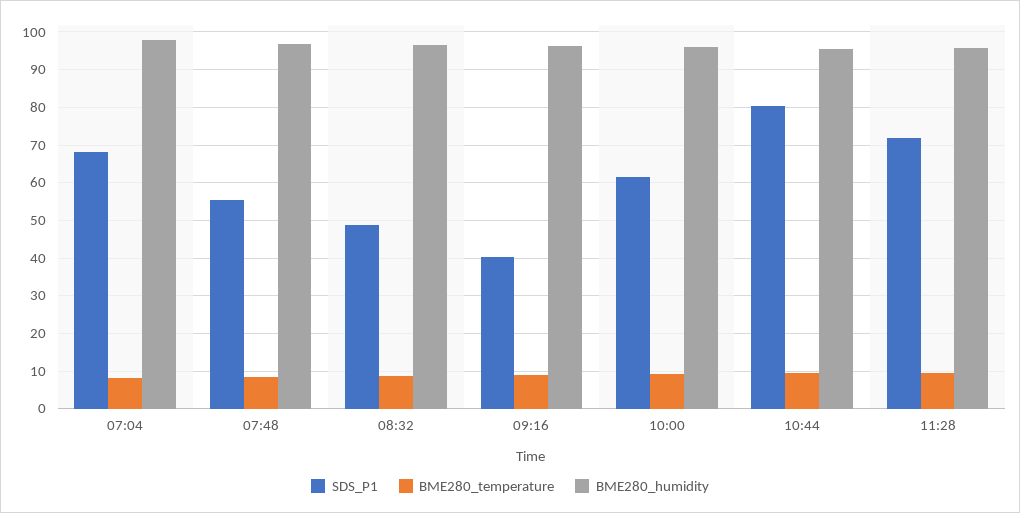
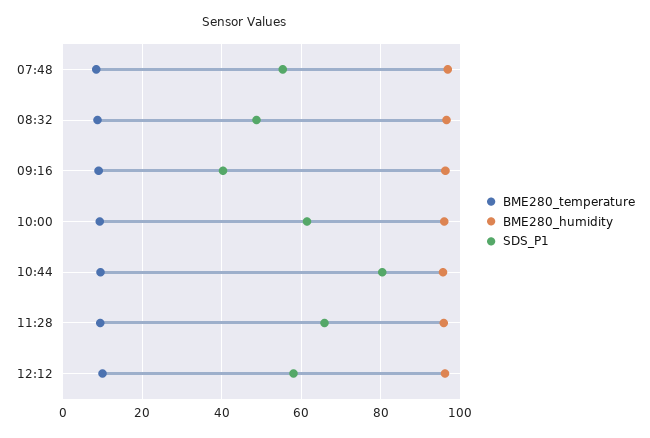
SDS_P1, 07:04: 68 -> none
BME280_temperature, 07:04: 8 -> none
BME280_humidity, 07:04: 98 -> none
SDS_P1, 11:28: 72 -> 66
BME280_temperature, 12:12: none -> 10
BME280_humidity, 12:12: none -> 96
SDS_P1, 12:12: none -> 58

